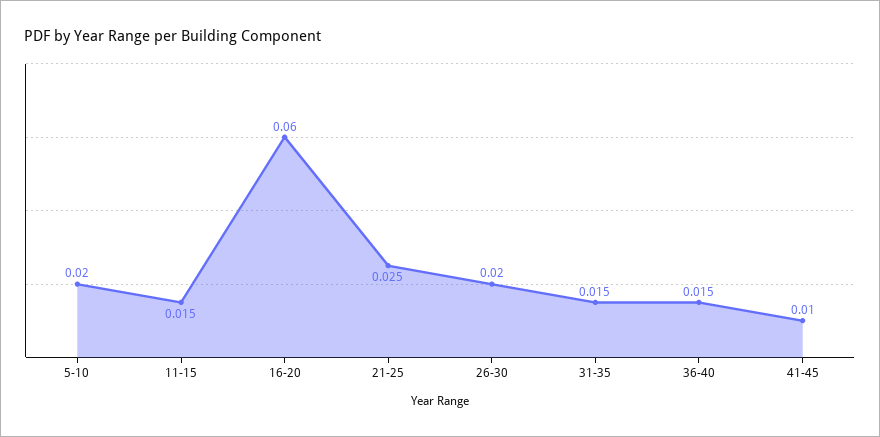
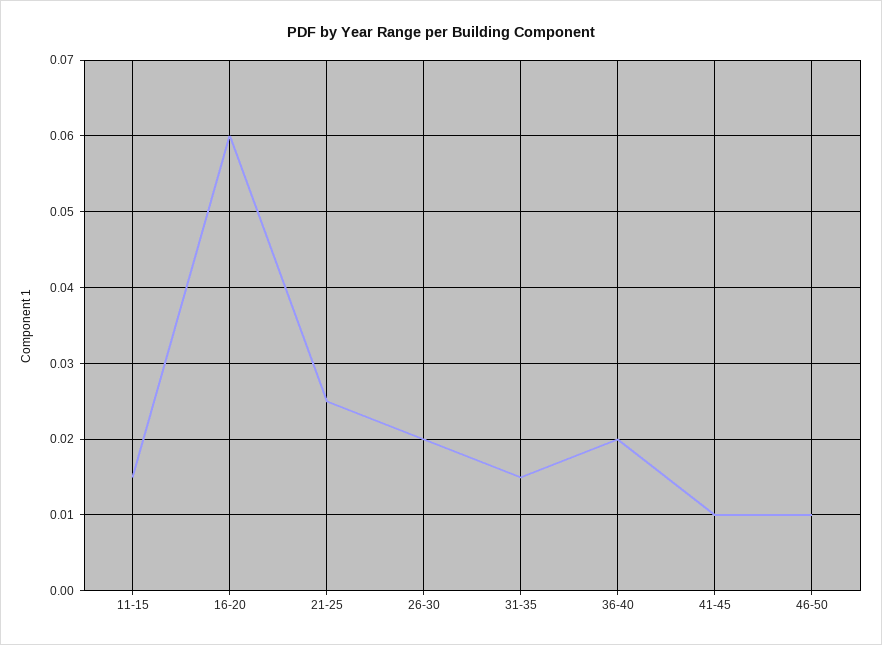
5-10: 0.02 -> none
36-40: 0.015 -> 0.02
46-50: none -> 0.01

